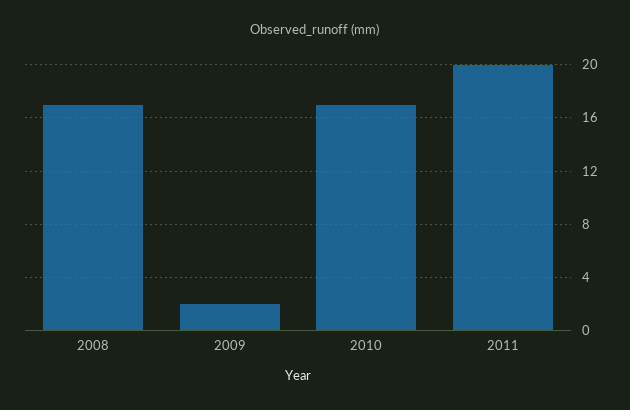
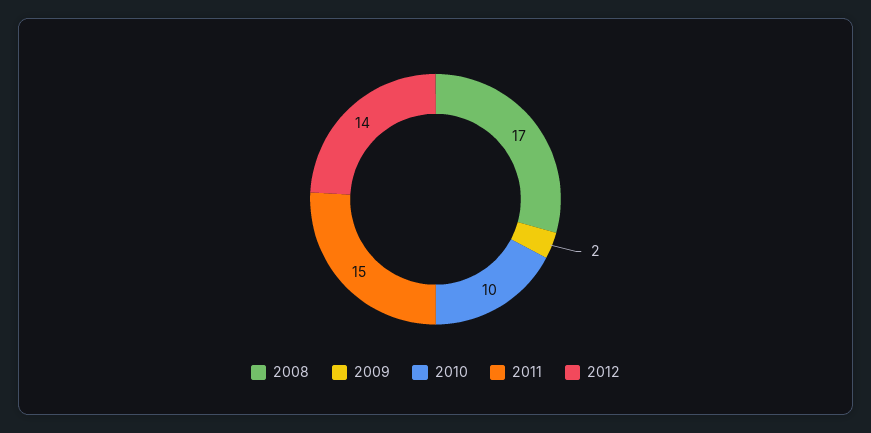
2010: 17 -> 10
2011: 20 -> 15
2012: none -> 14

